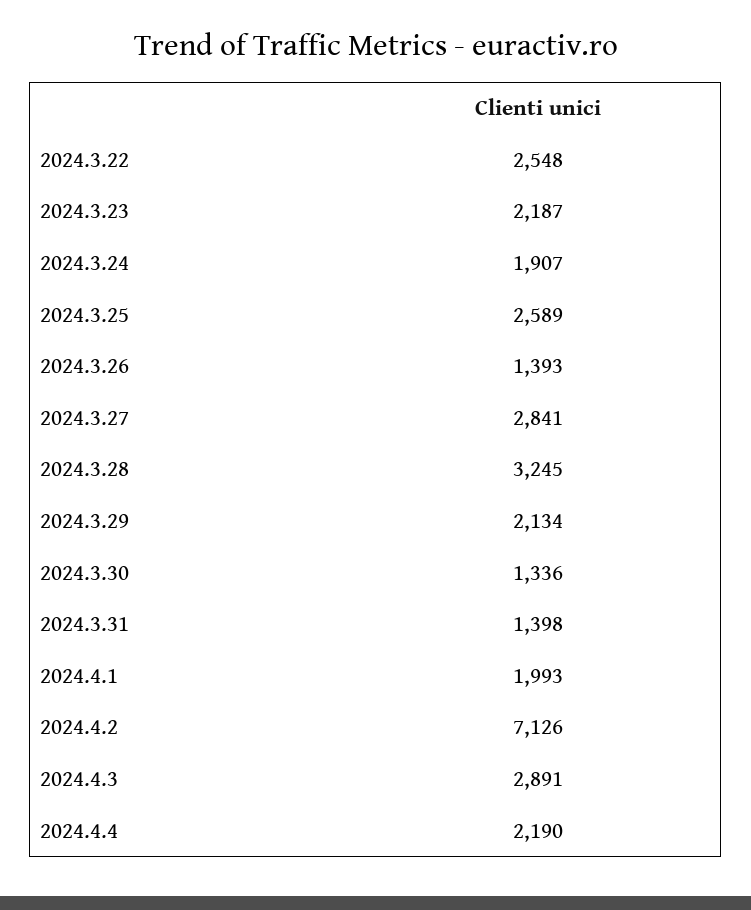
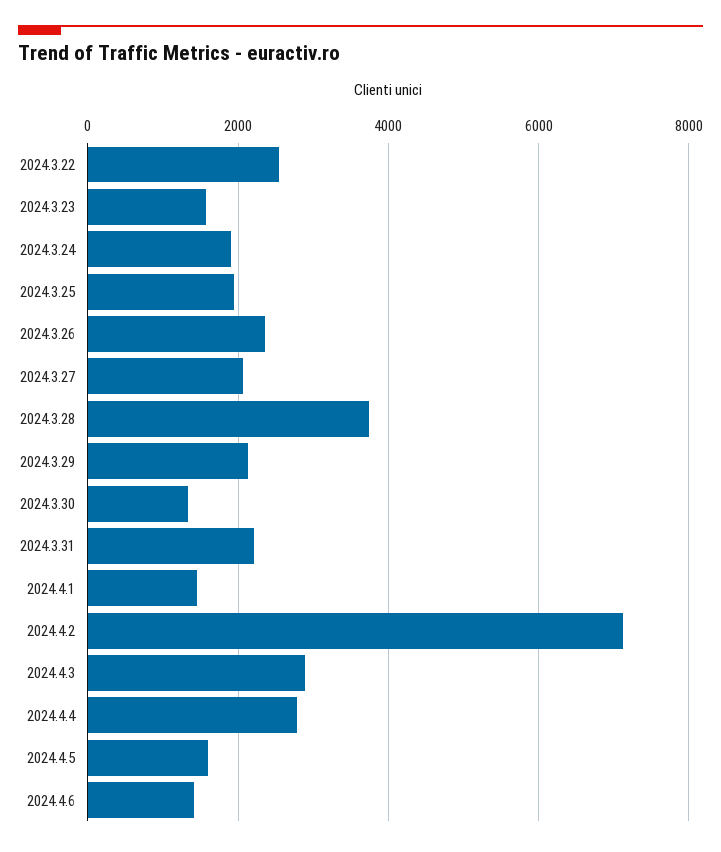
2024.3.23: 2187 -> 1600
2024.3.25: 2589 -> 2000
2024.3.26: 1393 -> 2400
2024.3.27: 2841 -> 2000
2024.3.28: 3245 -> 3800
2024.3.31: 1398 -> 2200
2024.4.1: 1993 -> 1400
2024.4.4: 2190 -> 2800
2024.4.5: none -> 1600
2024.4.6: none -> 1400

